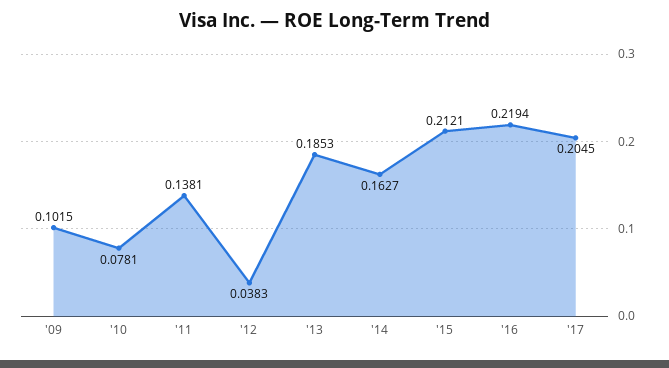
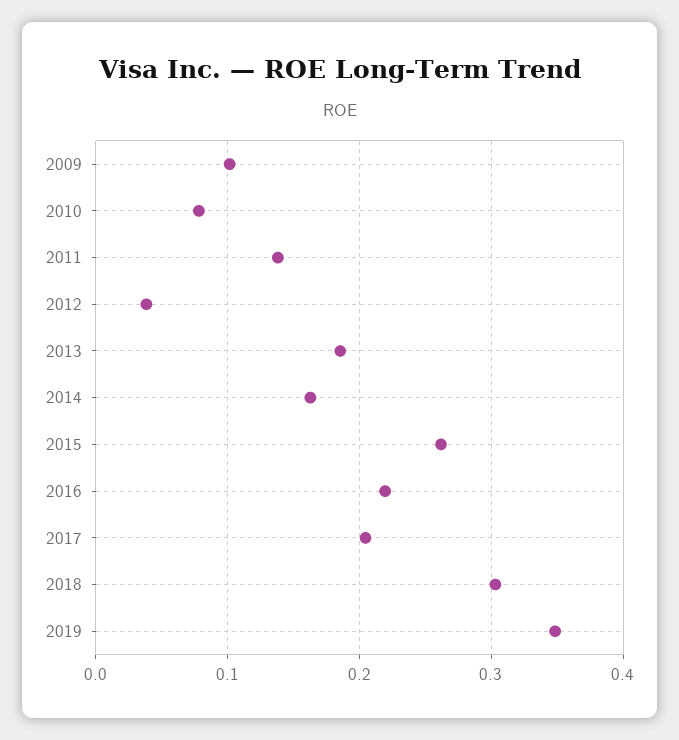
'15: 0.2121 -> 0.26
2018: none -> 0.3
2019: none -> 0.35

